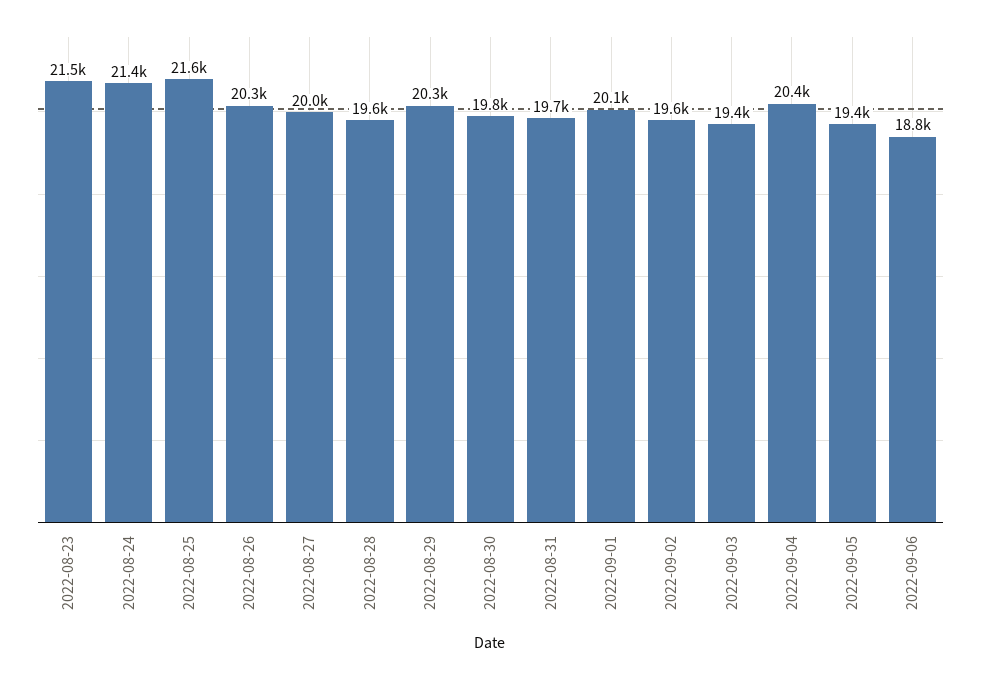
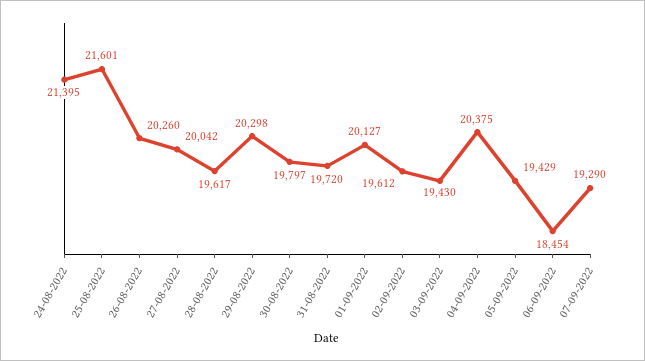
2022-08-23: 21500 -> none
2022-09-06: 18800 -> 18454
07-09-2022: none -> 19290

